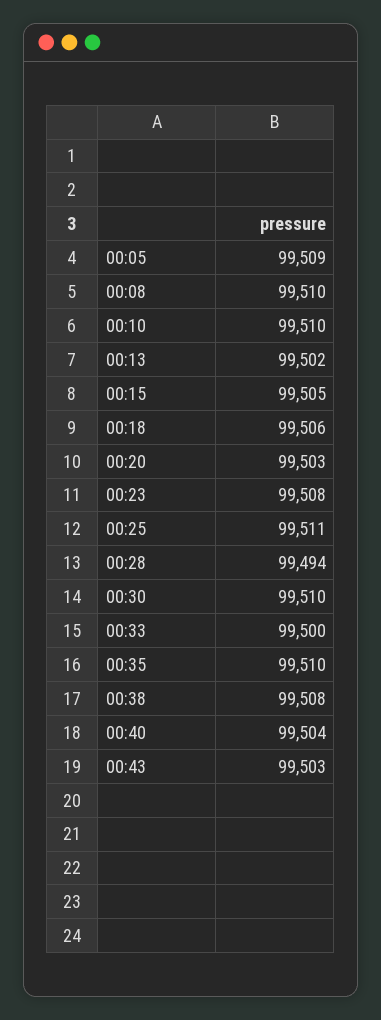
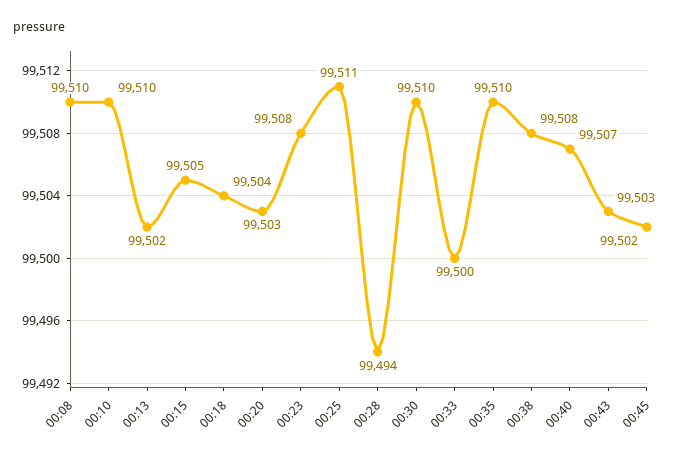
00:05: 99509 -> none
00:18: 99506 -> 99504
00:40: 99504 -> 99507
00:45: none -> 99502

